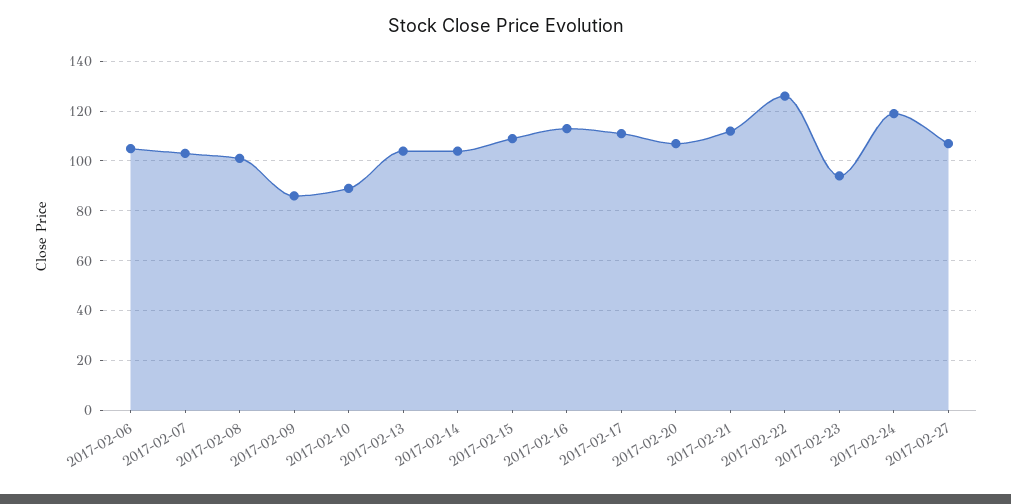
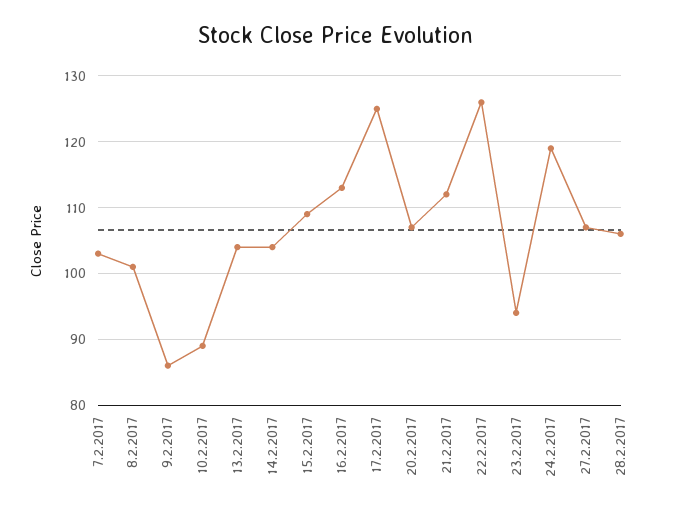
2017-02-06: 105 -> none
2017-02-17: 110 -> 125
28.2.2017: none -> 106

